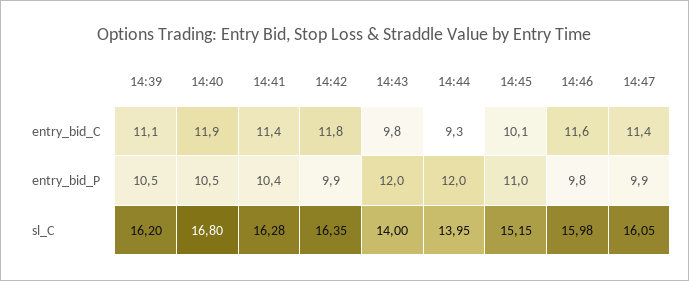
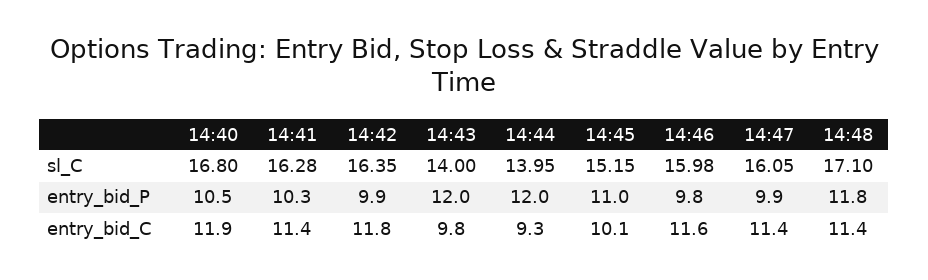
14:39, entry_bid_C: 11.1 -> none
14:39, entry_bid_P: 10.5 -> none
14:41, entry_bid_P: 10.4 -> 10.3
14:39, sl_C: 16.2 -> none
14:48, sl_C: none -> 17.1
14:48, entry_bid_P: none -> 11.8
14:48, entry_bid_C: none -> 11.4

